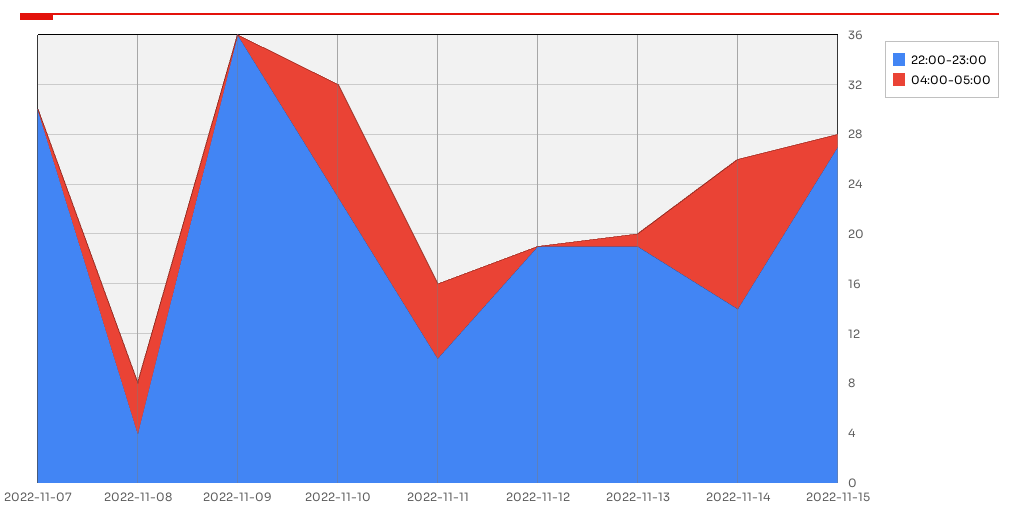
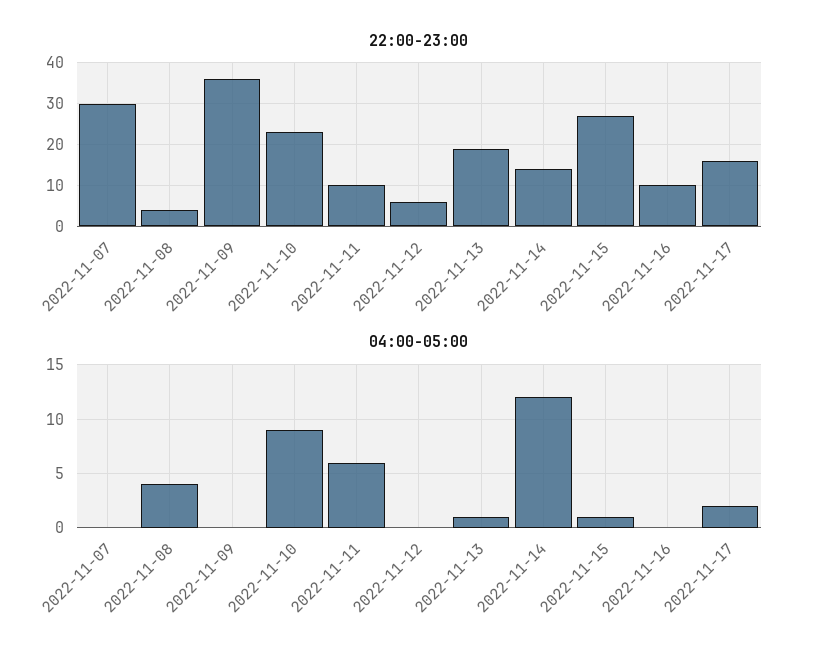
22:00-23:00, 2022-11-12: 19 -> 5
22:00-23:00, 2022-11-16: none -> 10
22:00-23:00, 2022-11-17: none -> 15
04:00-05:00, 2022-11-16: none -> 0
04:00-05:00, 2022-11-17: none -> 2

